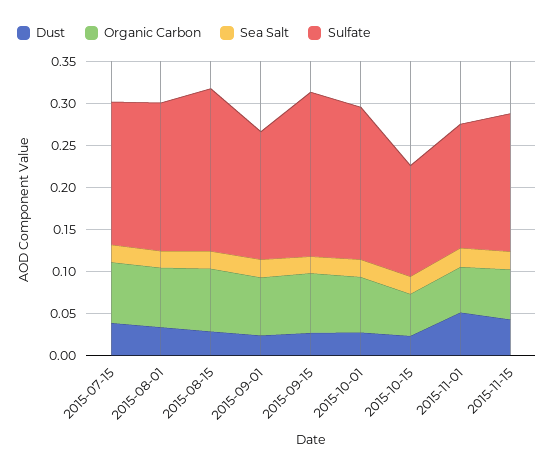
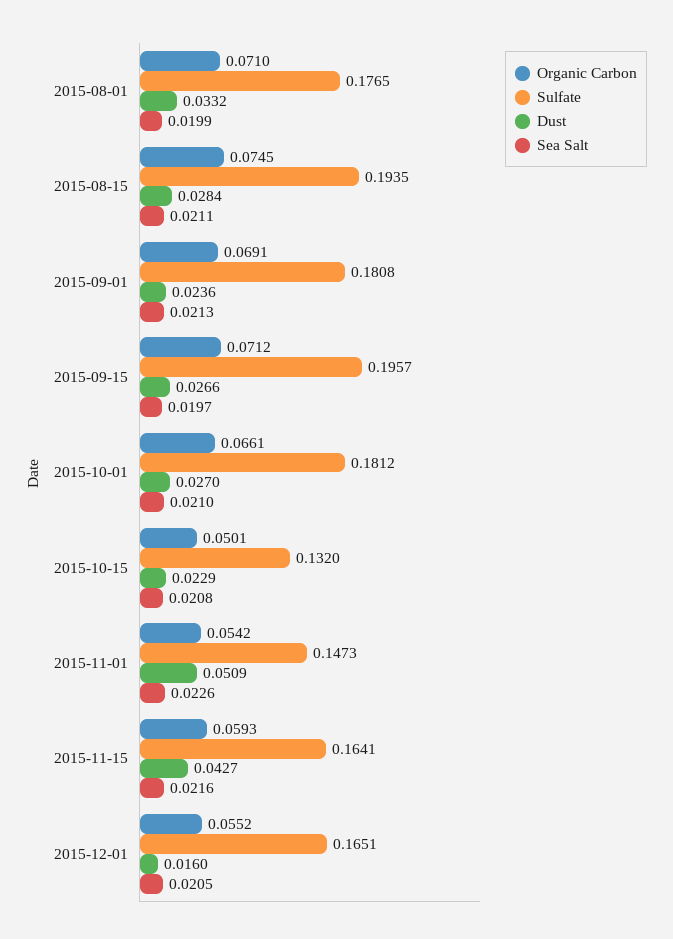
Dust, 2015-07-15: 0.04 -> none
Organic Carbon, 2015-07-15: 0.07 -> none
Sea Salt, 2015-07-15: 0.02 -> none
Sulfate, 2015-07-15: 0.17 -> none
Sulfate, 2015-09-01: 0.15 -> 0.1808
Organic Carbon, 2015-12-01: none -> 0.0552
Sulfate, 2015-12-01: none -> 0.1651
Dust, 2015-12-01: none -> 0.016
Sea Salt, 2015-12-01: none -> 0.0205

